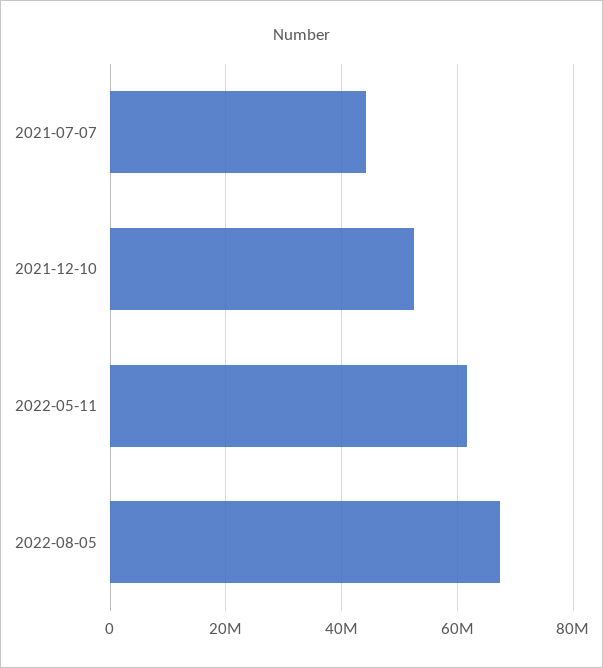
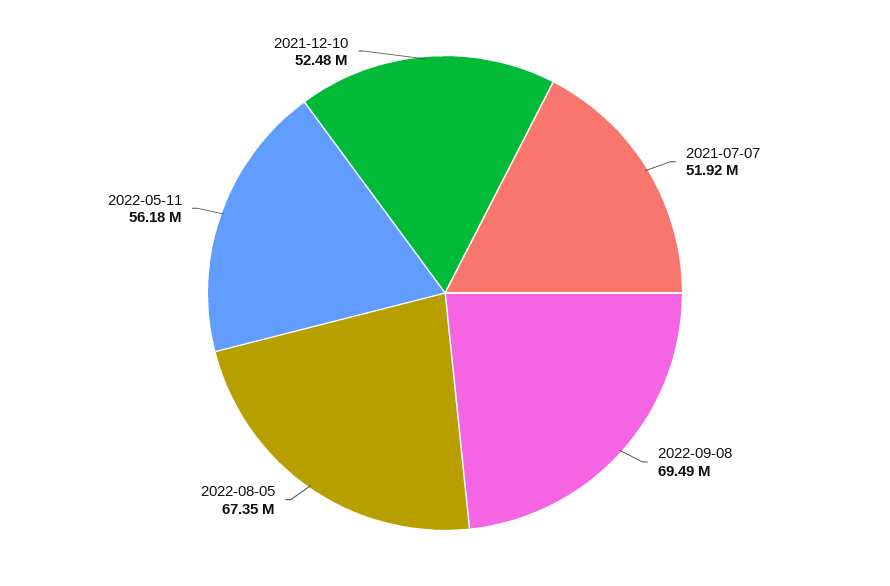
2021-07-07: 44000000 -> 51920000
2022-05-11: 62000000 -> 56180000
2022-09-08: none -> 69490000

